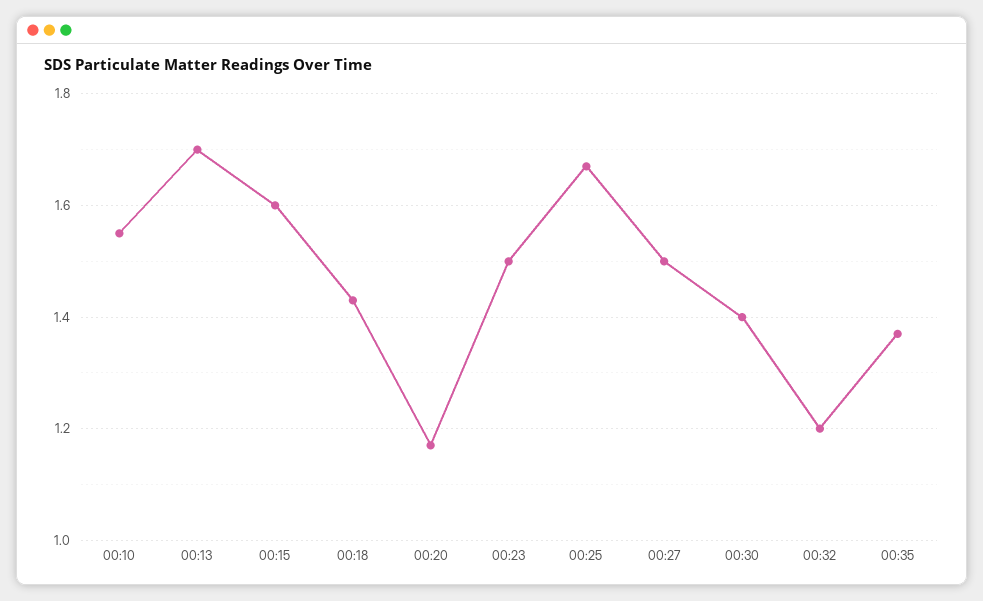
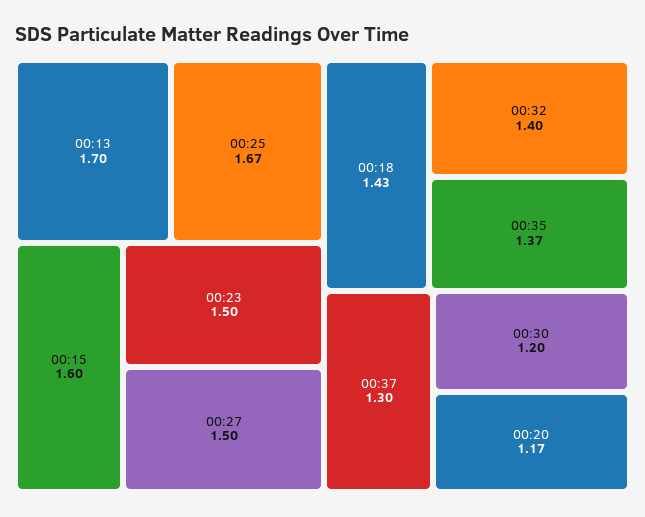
00:10: 1.55 -> none
00:30: 1.4 -> 1.2
00:32: 1.2 -> 1.4
00:37: none -> 1.3

